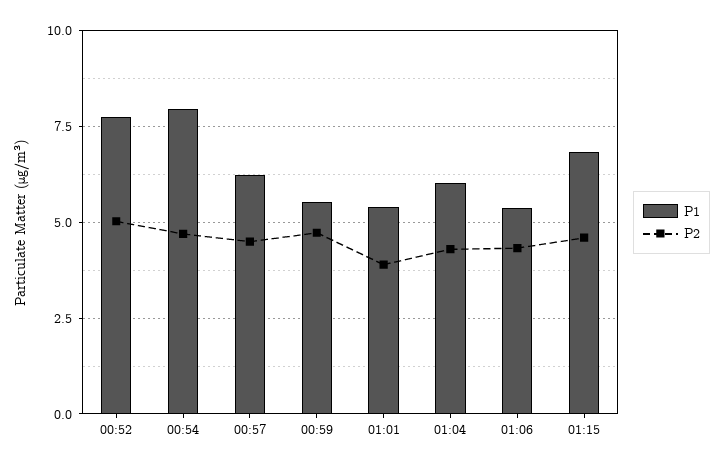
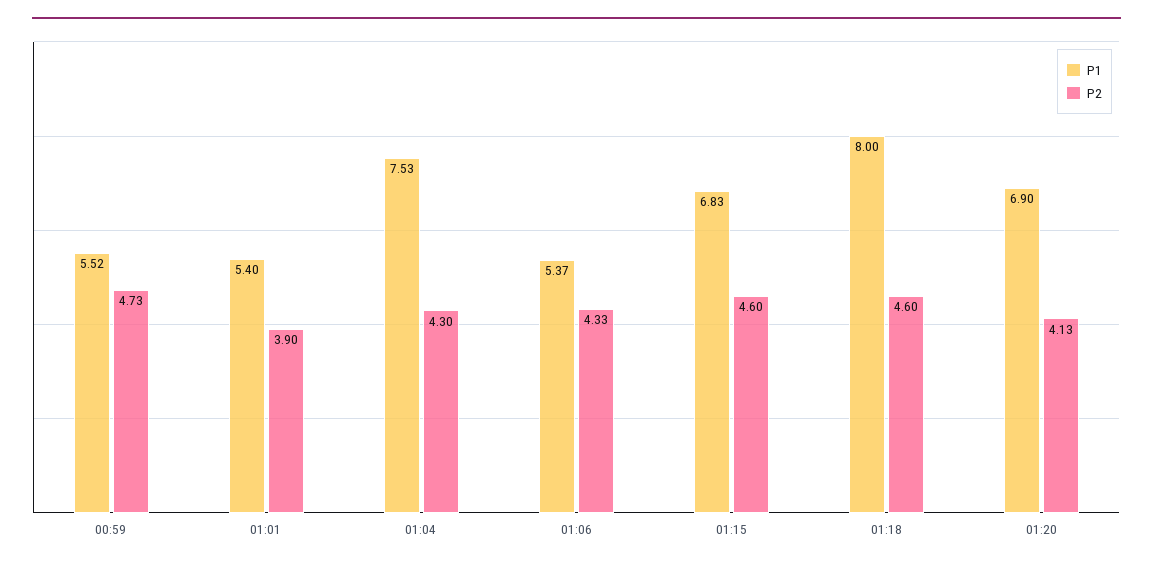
P1, 00:52: 7.75 -> none
P2, 00:52: 5 -> none
P1, 00:54: 8 -> none
P2, 00:54: 4.75 -> none
P1, 00:57: 6.25 -> none
P2, 00:57: 4.5 -> none
P1, 01:04: 6 -> 7.53
P1, 01:18: none -> 8
P2, 01:18: none -> 4.6
P1, 01:20: none -> 6.9
P2, 01:20: none -> 4.13

